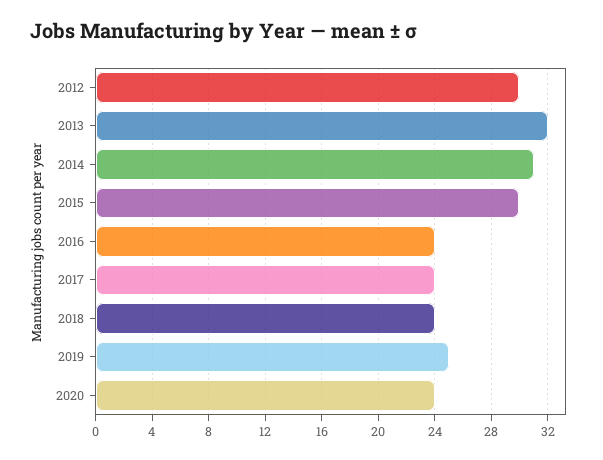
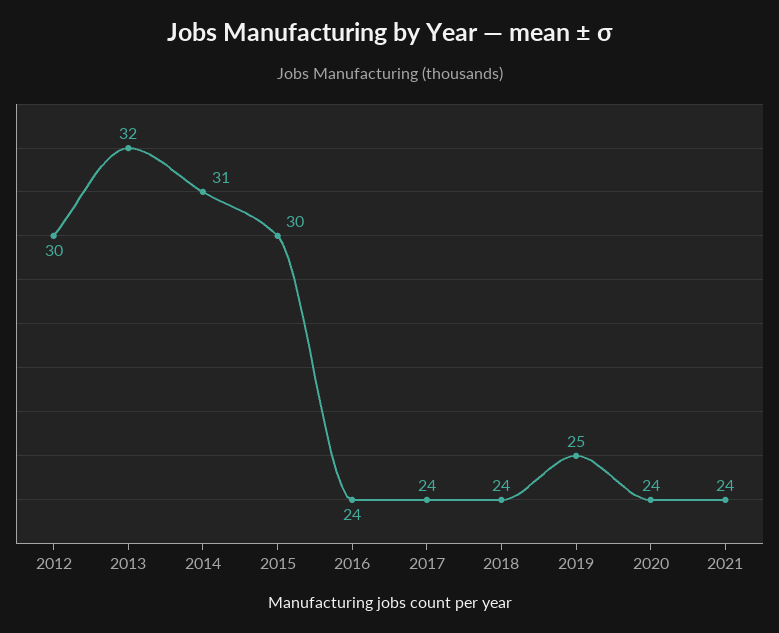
2021: none -> 24

